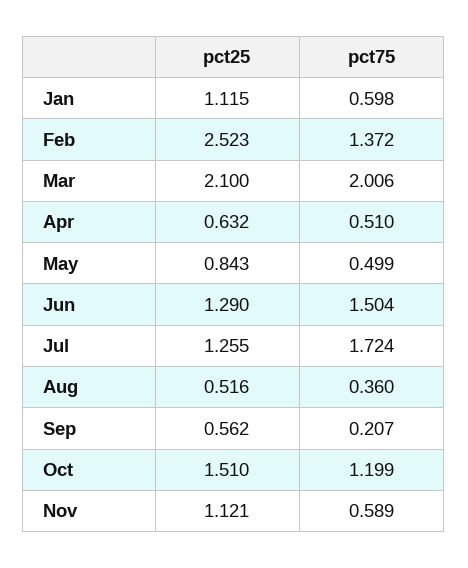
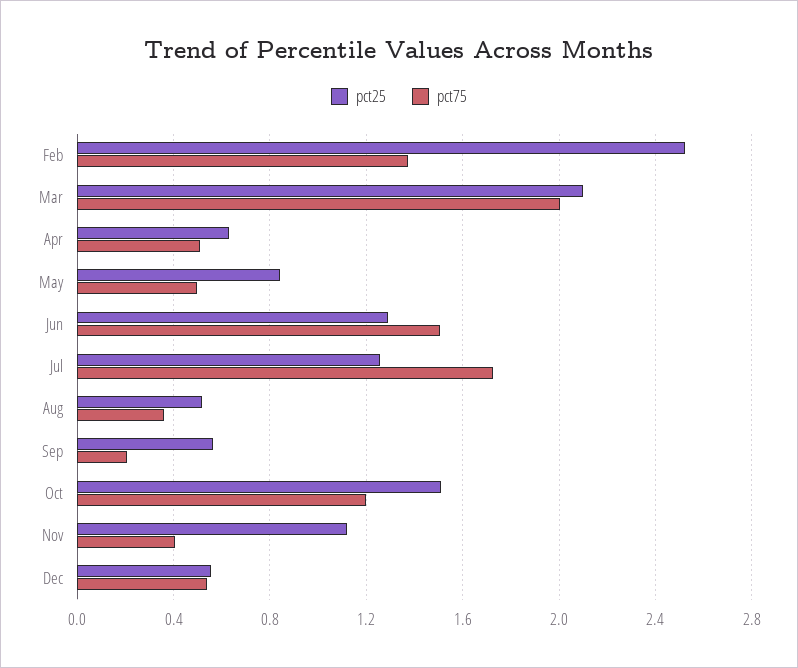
pct25, Jan: 1.115 -> none
pct75, Jan: 0.598 -> none
pct75, Nov: 0.589 -> 0.4
pct25, Dec: none -> 0.55
pct75, Dec: none -> 0.55

